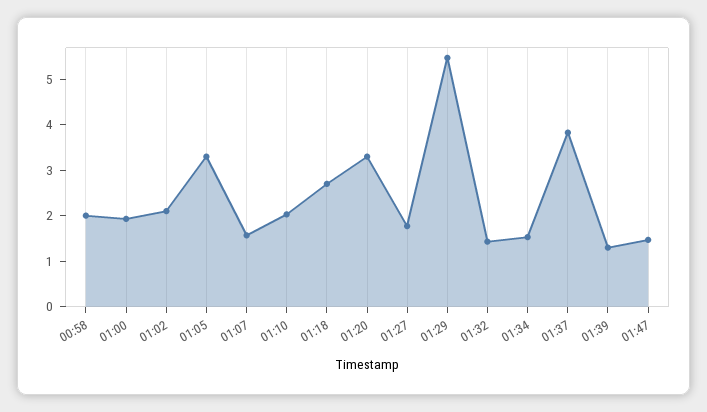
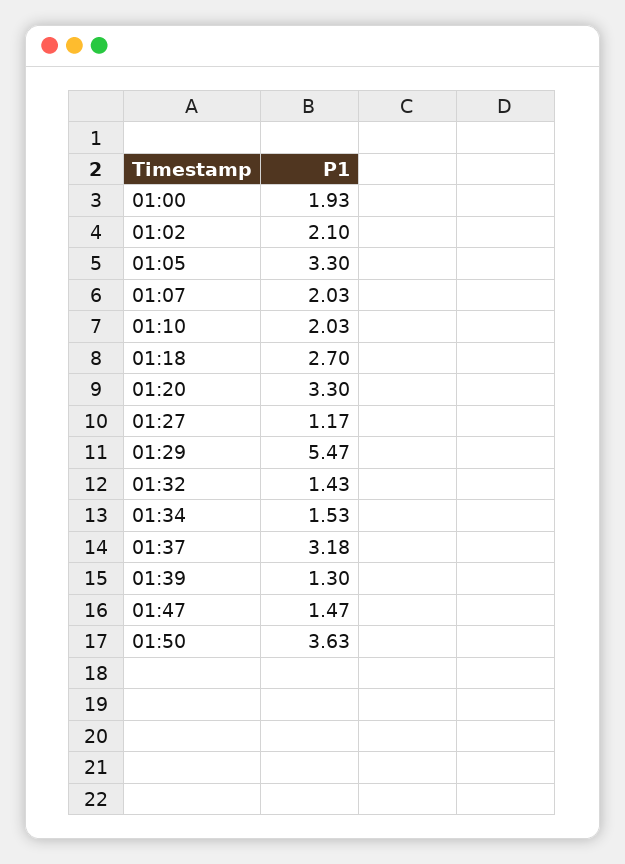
00:58: 2 -> none
01:07: 1.6 -> 2.03
01:27: 1.8 -> 1.17
01:37: 3.8 -> 3.18
01:50: none -> 3.63

